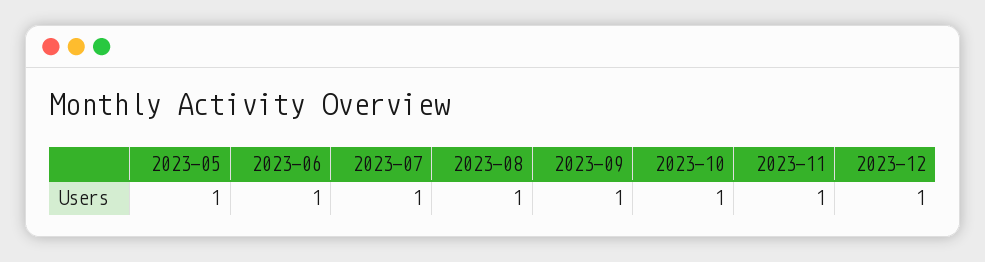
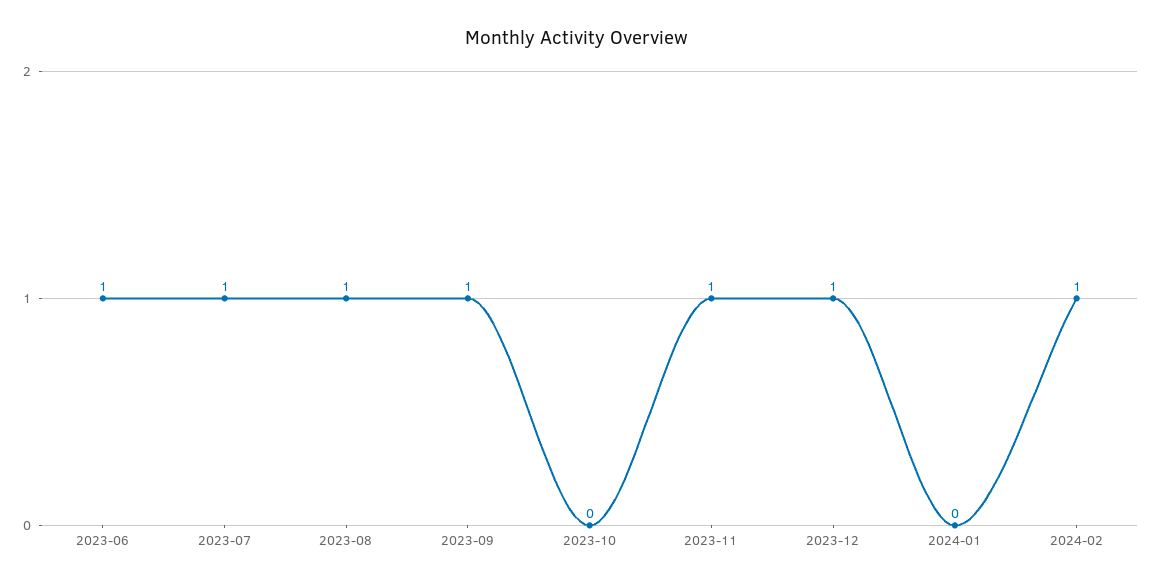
2023-05: 1 -> none
2023-10: 1 -> 0
2024-01: none -> 0
2024-02: none -> 1

